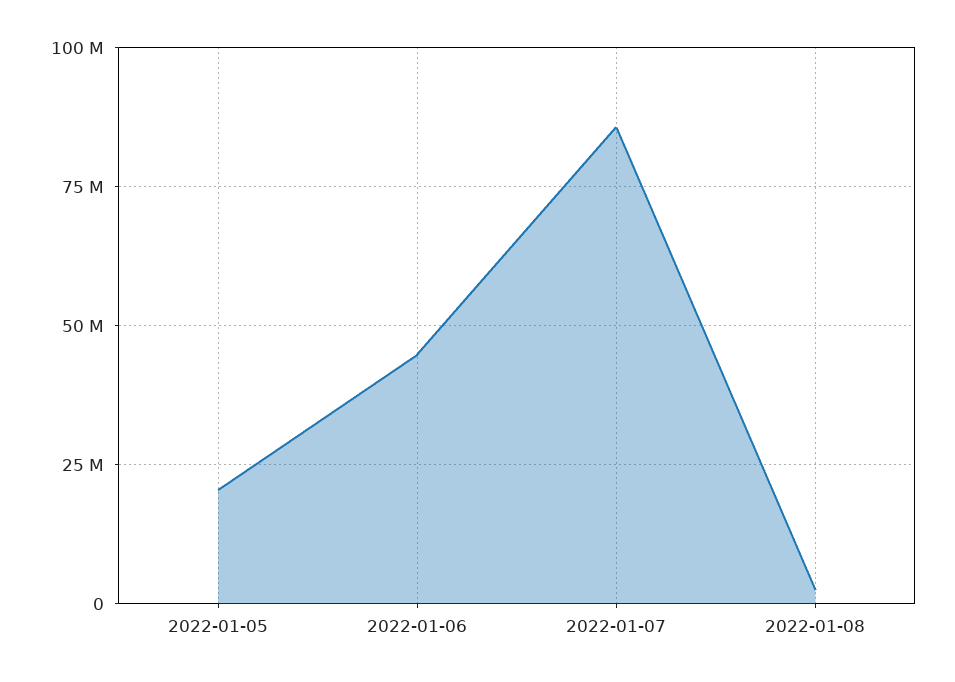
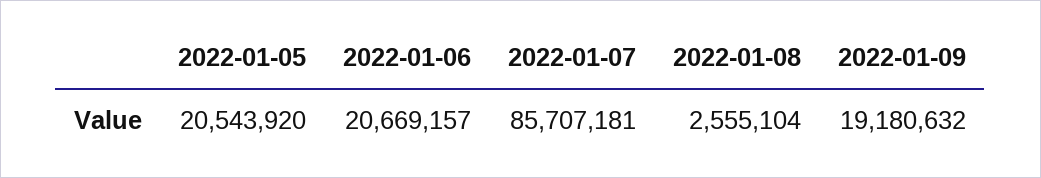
2022-01-06: 45000000 -> 20669157
2022-01-09: none -> 19180632

